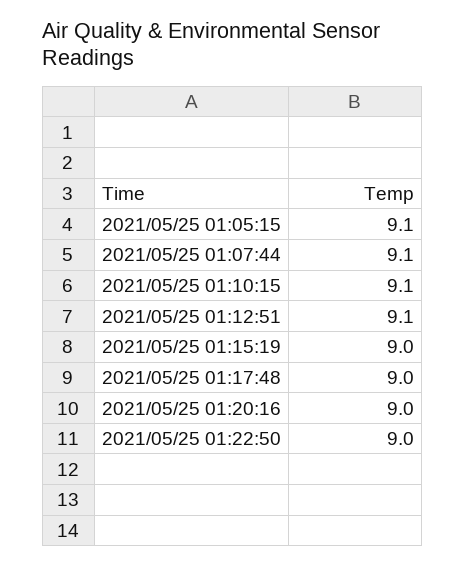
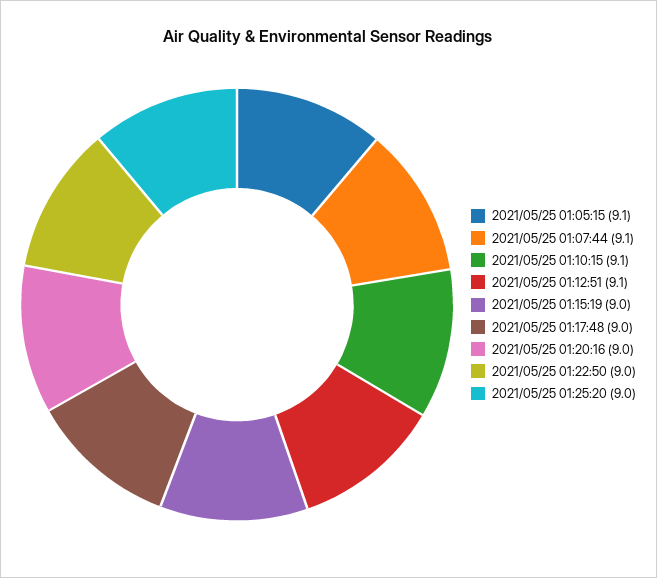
2021/05/25 01:25:20: none -> 9

